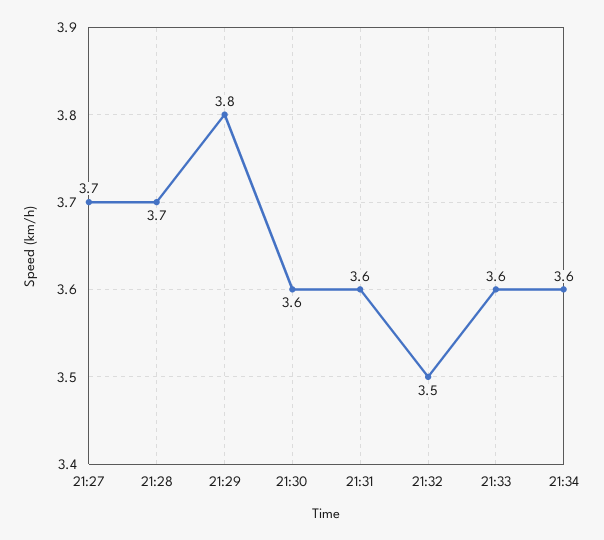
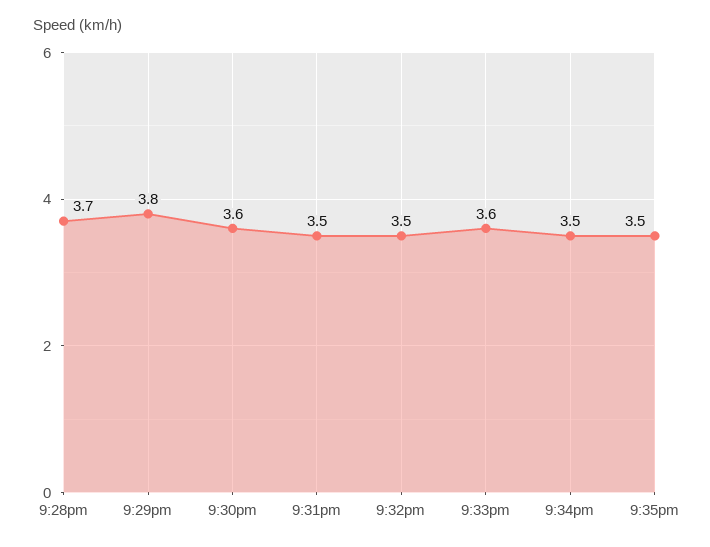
21:27: 3.7 -> none
21:31: 3.6 -> 3.5
21:34: 3.6 -> 3.5
9:35pm: none -> 3.5

